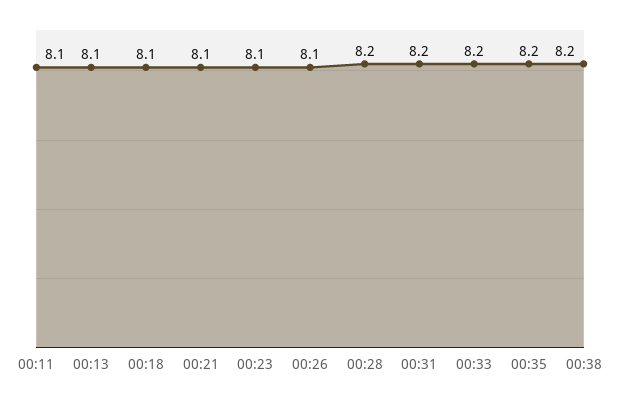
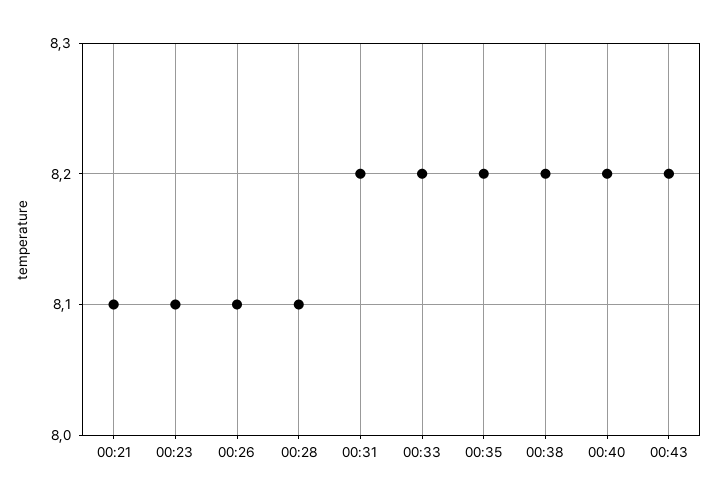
00:11: 8.1 -> none
00:13: 8.1 -> none
00:18: 8.1 -> none
00:28: 8.2 -> 8.1
00:40: none -> 8.2
00:43: none -> 8.2

